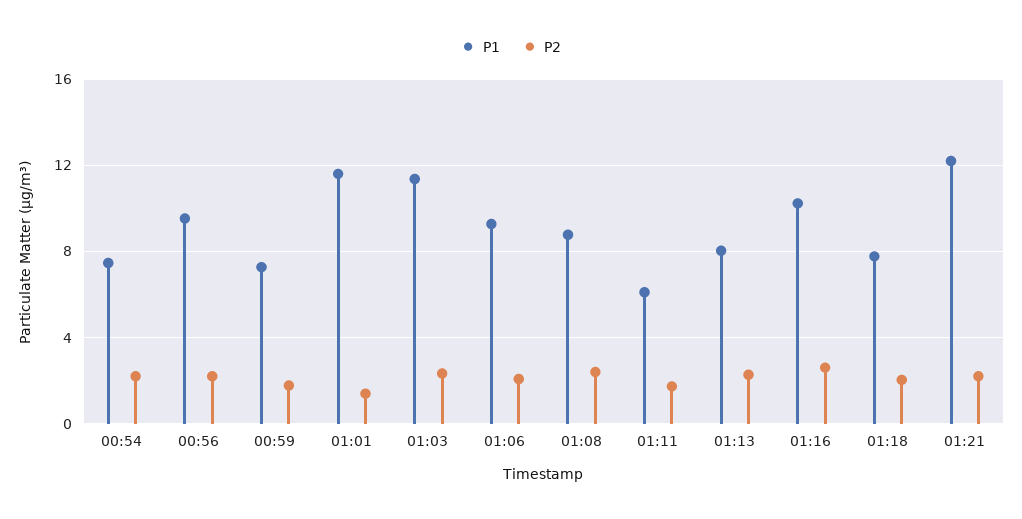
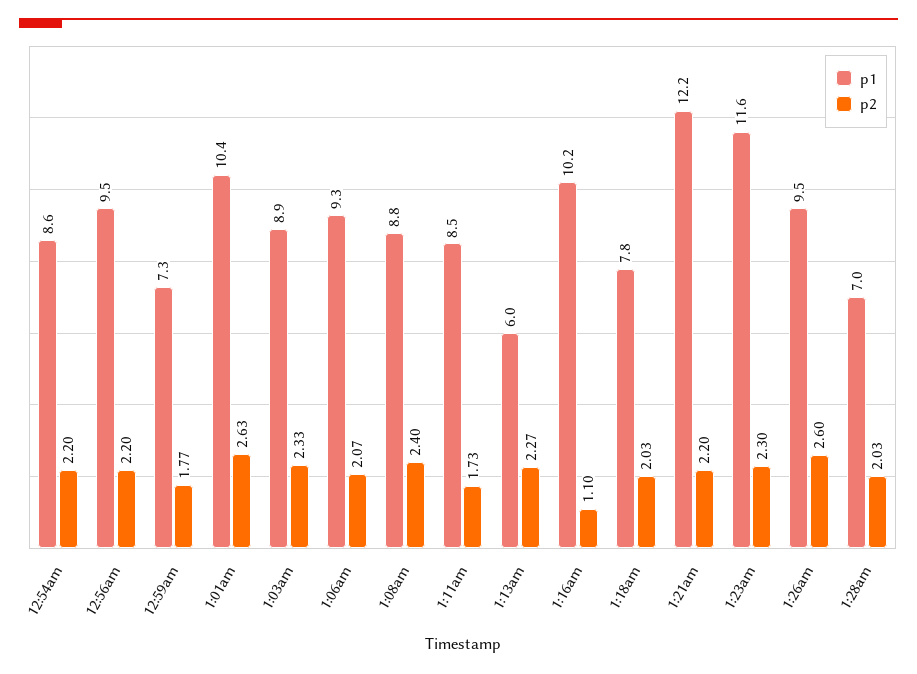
P1, 00:54: 7.5 -> 8.6
P1, 01:01: 11.5 -> 10.4
P2, 01:01: 1.5 -> 2.63
P1, 01:03: 11.5 -> 8.9
P1, 01:11: 6 -> 8.5
P1, 01:13: 8 -> 6
P2, 01:16: 2.5 -> 1.1
P1, 1:23am: none -> 11.6
P2, 1:23am: none -> 2.3
P1, 1:26am: none -> 9.5
P2, 1:26am: none -> 2.6
P1, 1:28am: none -> 7
P2, 1:28am: none -> 2.03

